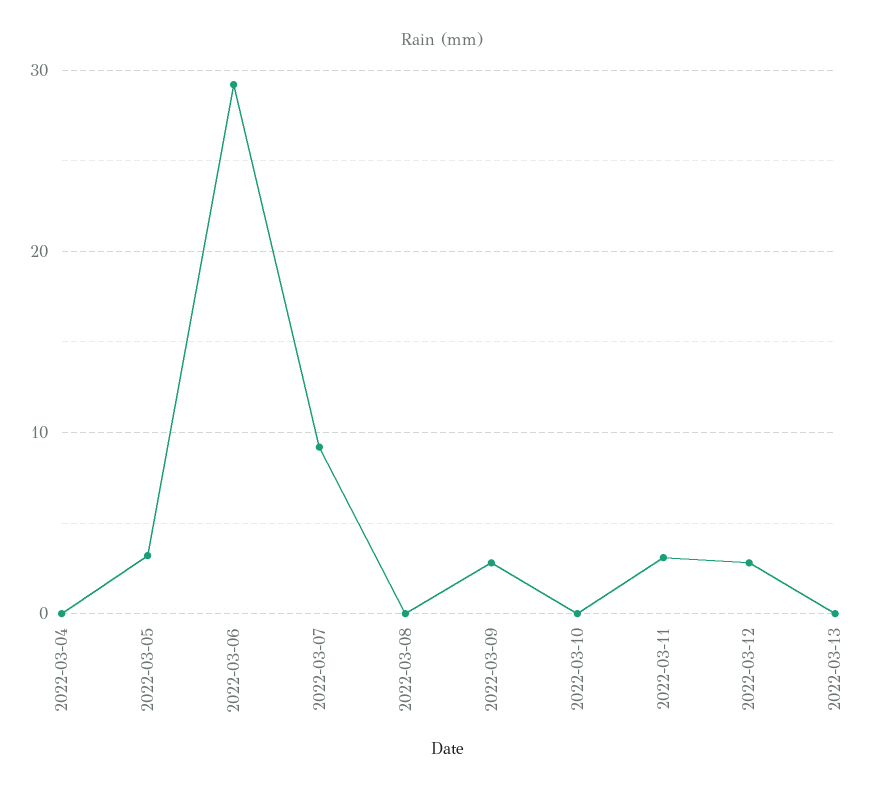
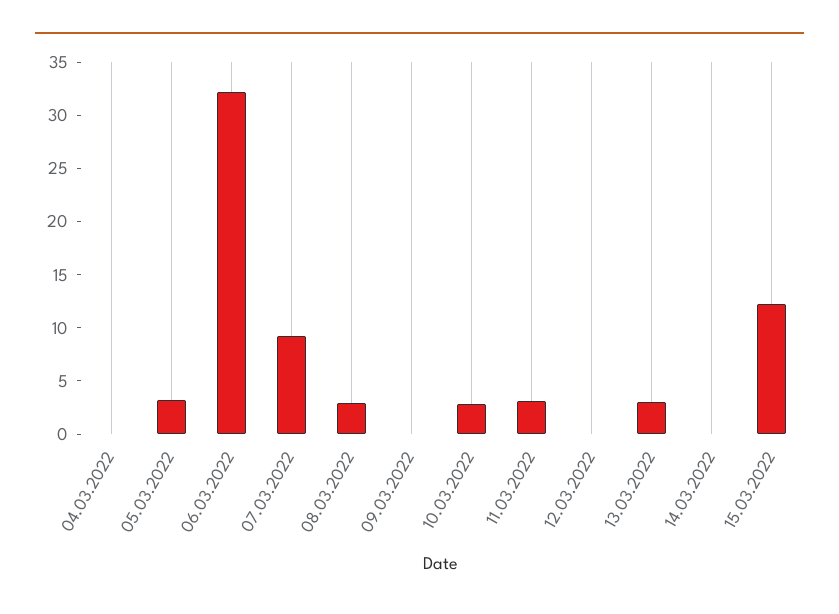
2022-03-06: 29 -> 32
2022-03-08: 0 -> 3
2022-03-09: 3 -> 0
2022-03-10: 0 -> 3
2022-03-12: 3 -> 0
2022-03-13: 0 -> 3
14.03.2022: none -> 0
15.03.2022: none -> 12

